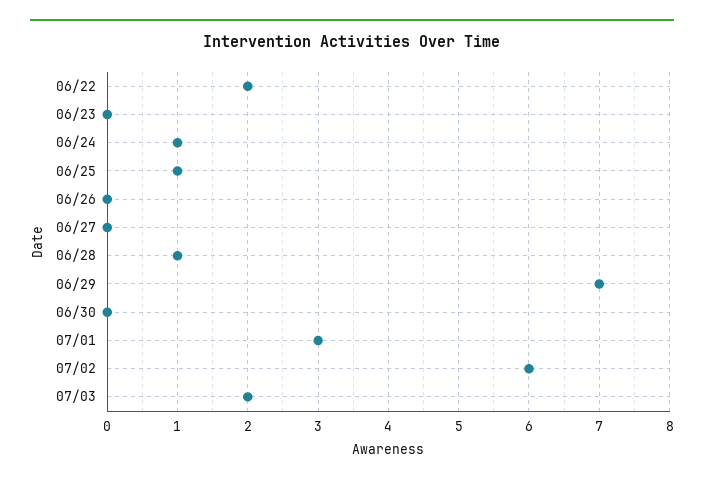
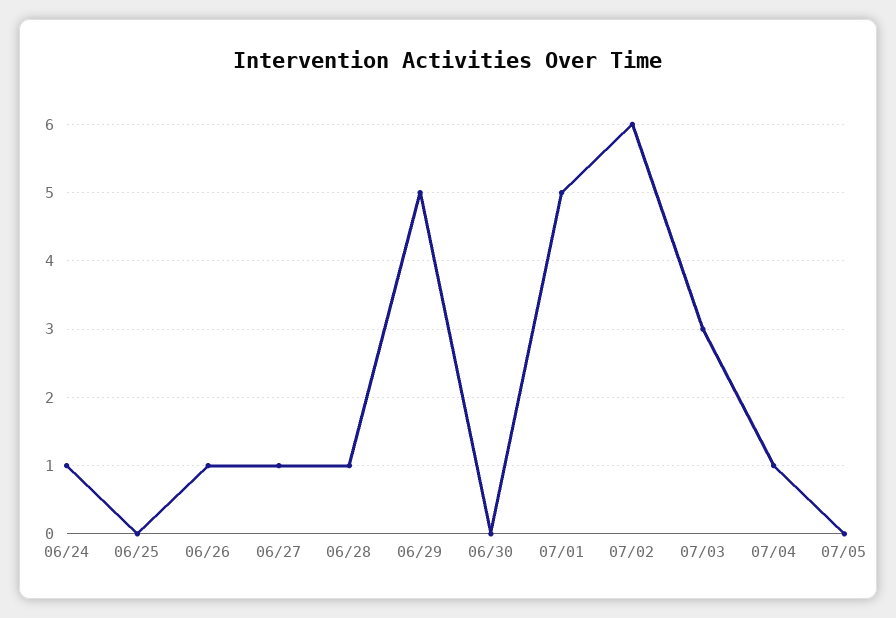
06/22: 2 -> none
06/23: 0 -> none
06/25: 1 -> 0
06/26: 0 -> 1
06/27: 0 -> 1
06/29: 7 -> 5
07/01: 3 -> 5
07/03: 2 -> 3
07/04: none -> 1
07/05: none -> 0

